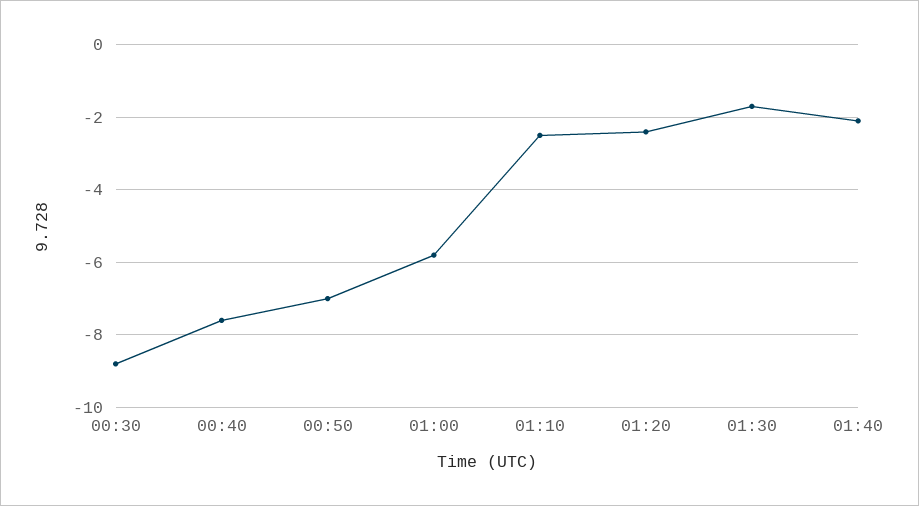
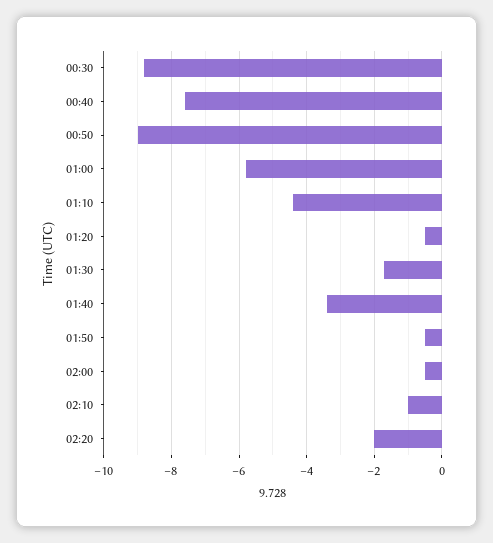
00:50: -7 -> -9
01:10: -2.5 -> -4.5
01:20: -2.5 -> -0.5
01:40: -2 -> -3.5
01:50: none -> -0.5
02:00: none -> -0.5
02:10: none -> -1
02:20: none -> -2

